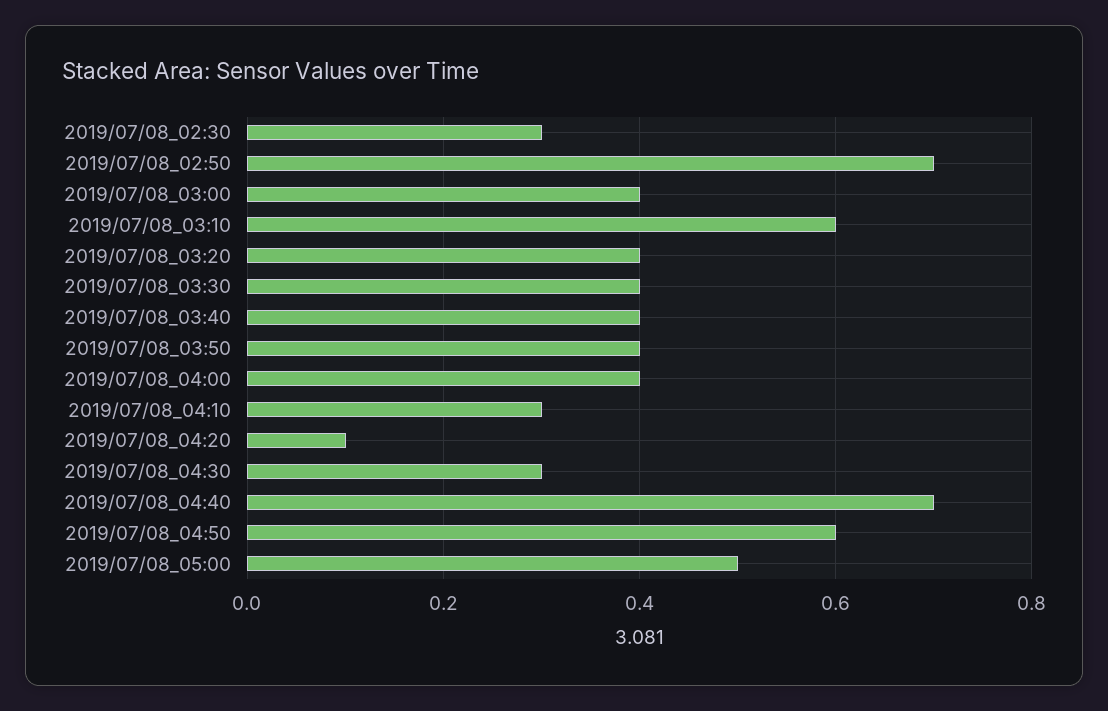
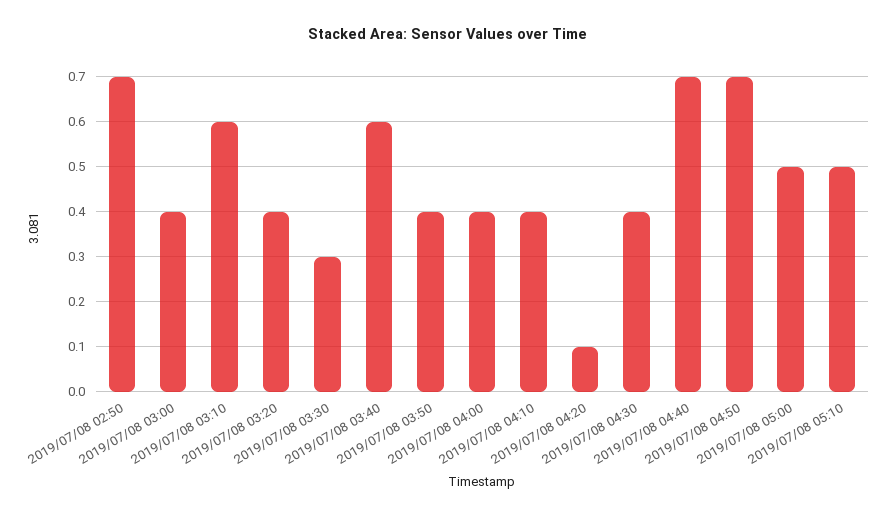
2019/07/08_02:30: 0.3 -> none
2019/07/08_03:30: 0.4 -> 0.3
2019/07/08_03:40: 0.4 -> 0.6
2019/07/08_04:10: 0.3 -> 0.4
2019/07/08_04:30: 0.3 -> 0.4
2019/07/08_04:50: 0.6 -> 0.7
2019/07/08 05:10: none -> 0.5

